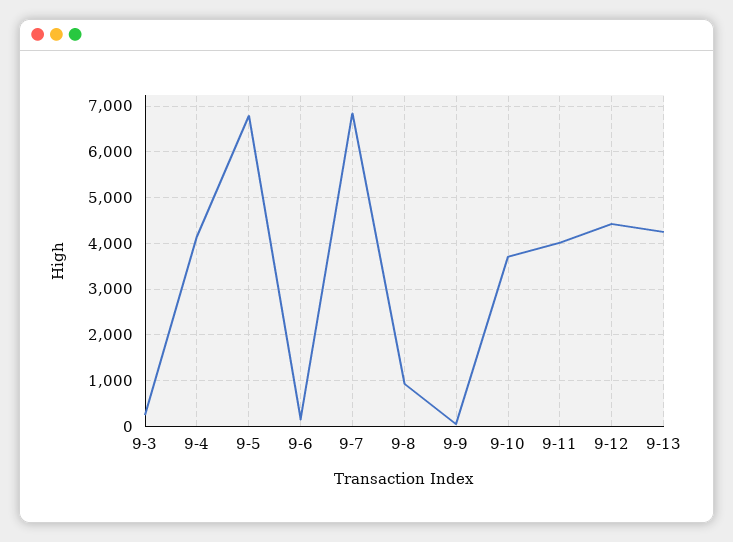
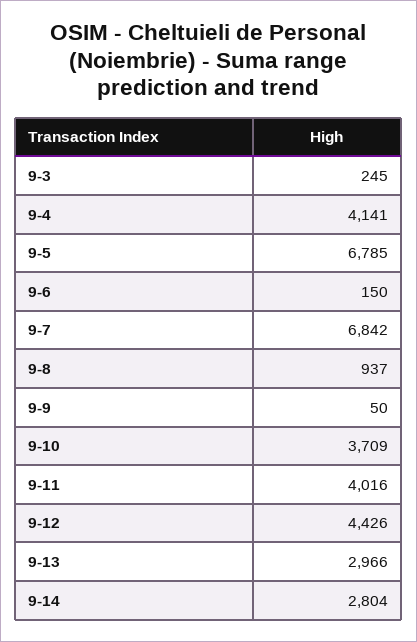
9-13: 4200 -> 2966
9-14: none -> 2804

